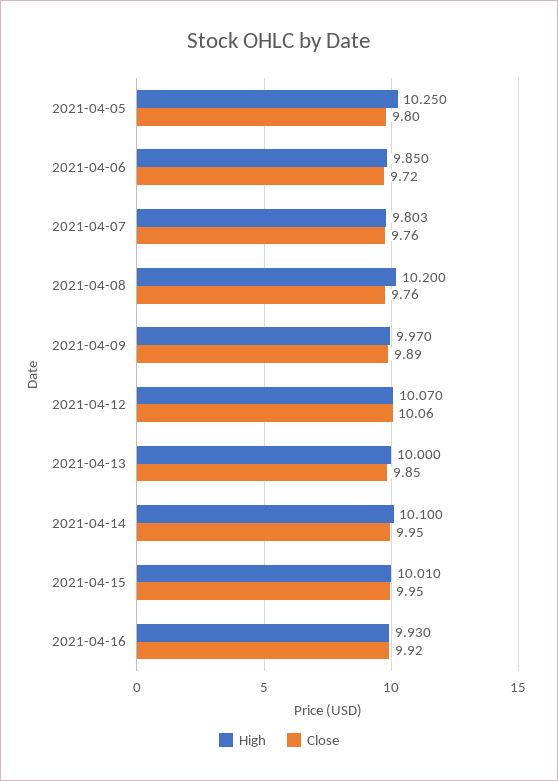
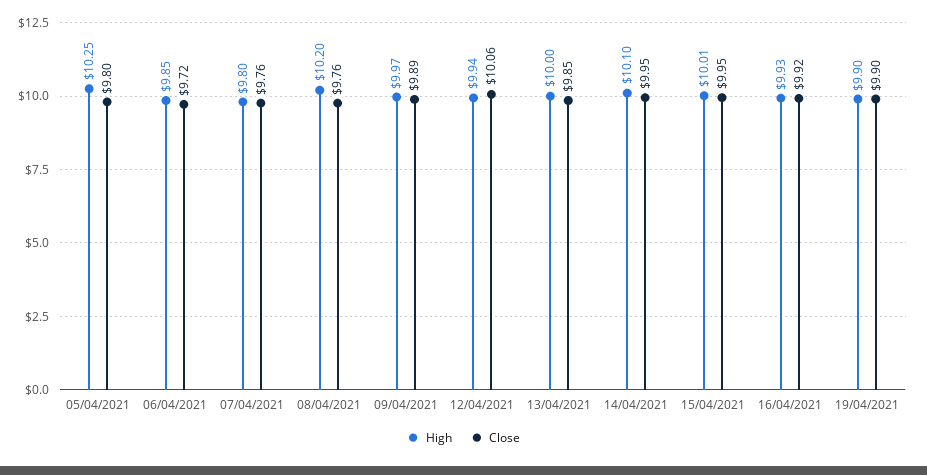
High, 2021-04-12: 10.07 -> 9.94
High, 19/04/2021: none -> 9.9
Close, 19/04/2021: none -> 9.9

